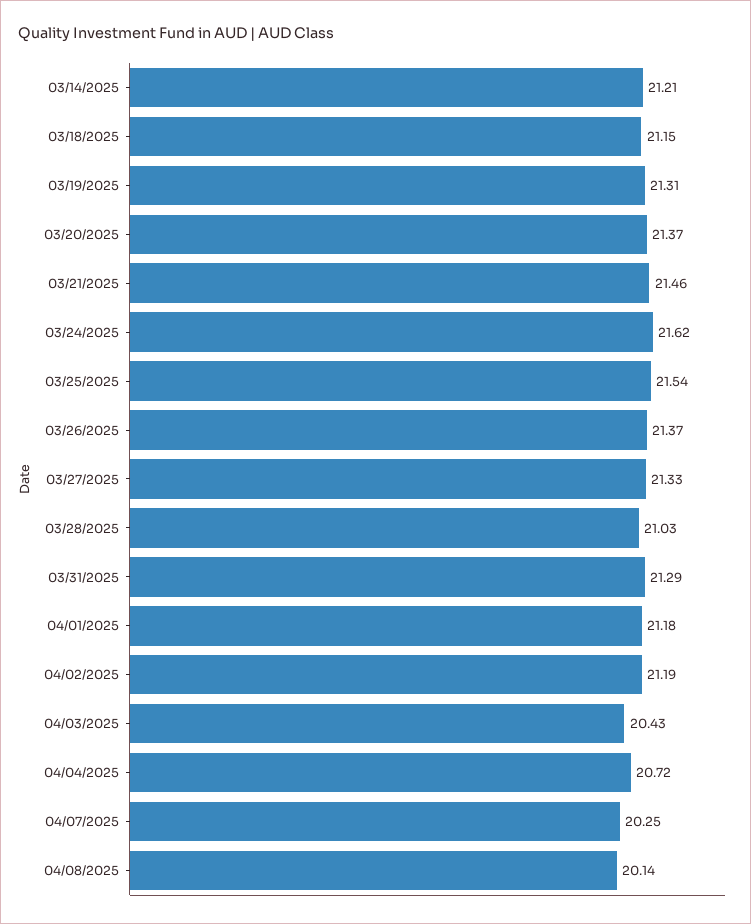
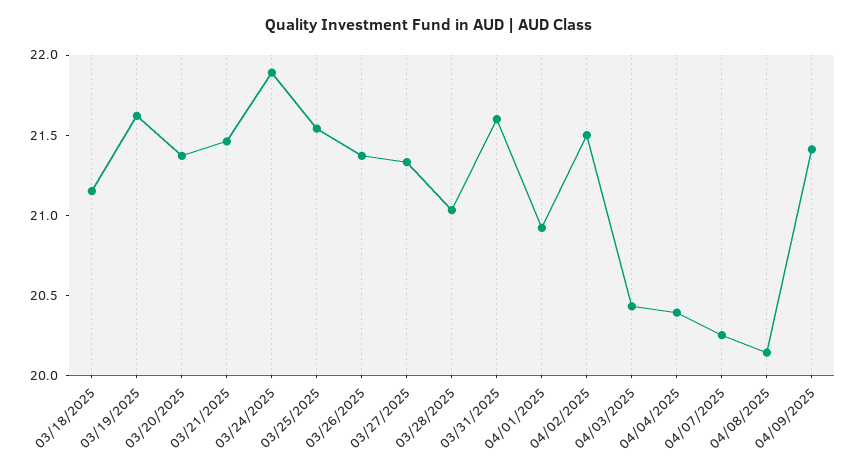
03/14/2025: 21.21 -> none
03/19/2025: 21.31 -> 21.6
03/24/2025: 21.62 -> 21.9
03/31/2025: 21.29 -> 21.6
04/01/2025: 21.18 -> 20.9
04/02/2025: 21.19 -> 21.5
04/04/2025: 20.72 -> 20.4
04/09/2025: none -> 21.4

